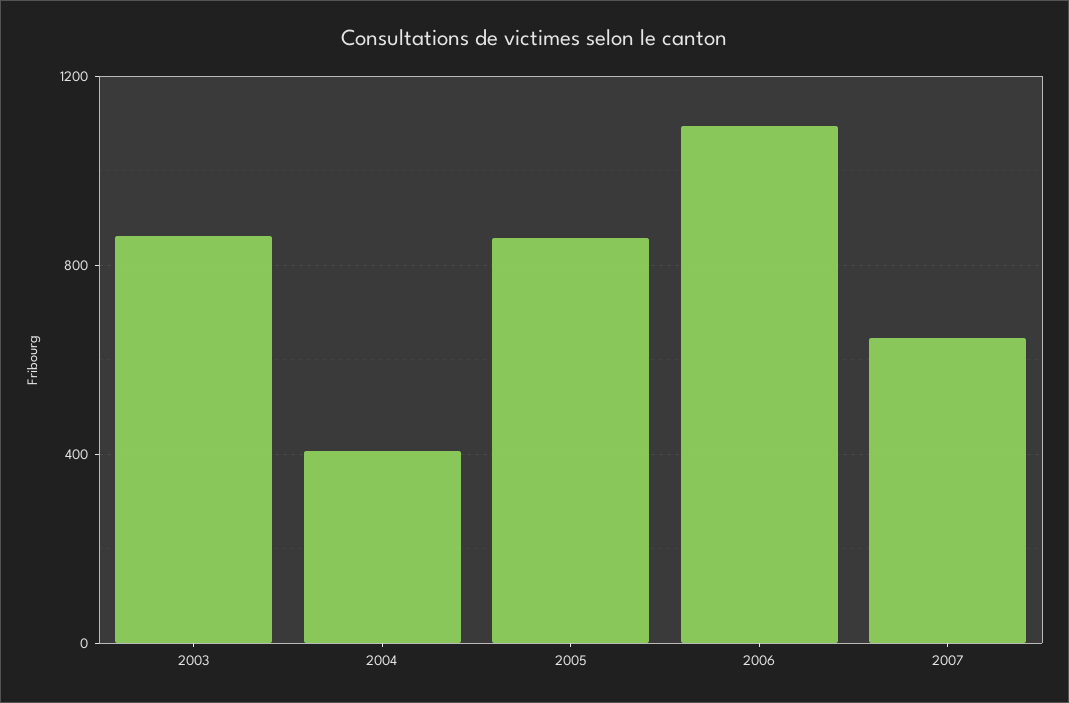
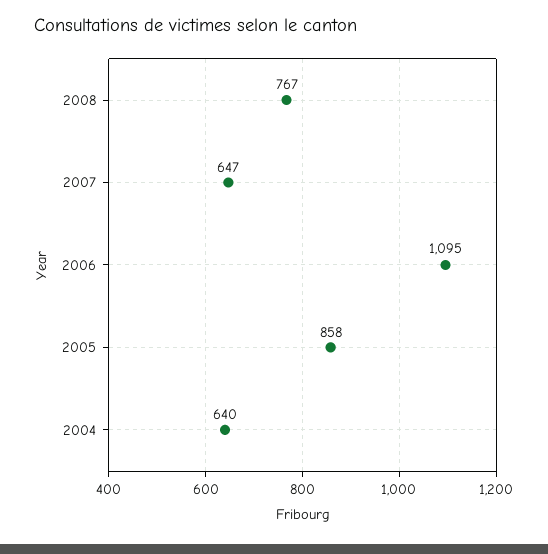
2003: 850 -> none
2004: 400 -> 640
2008: none -> 767

